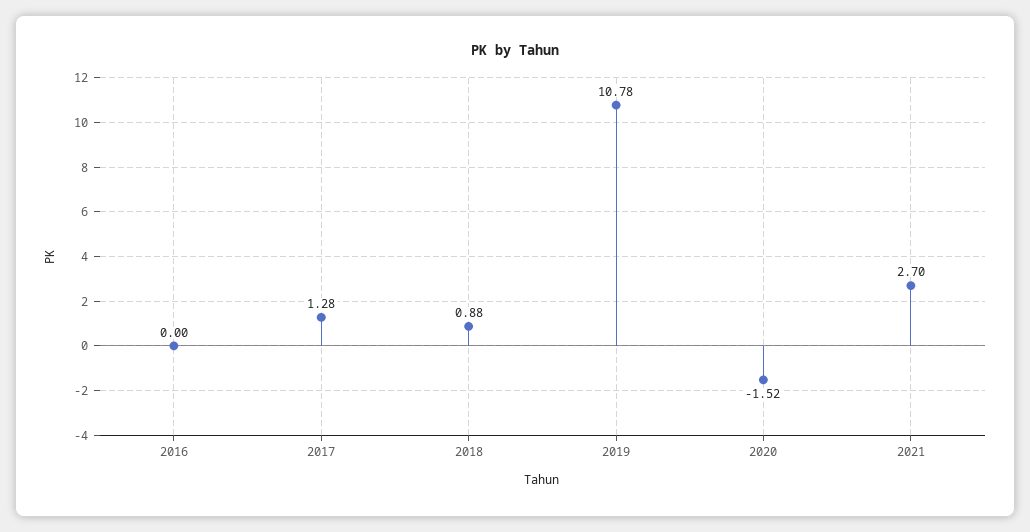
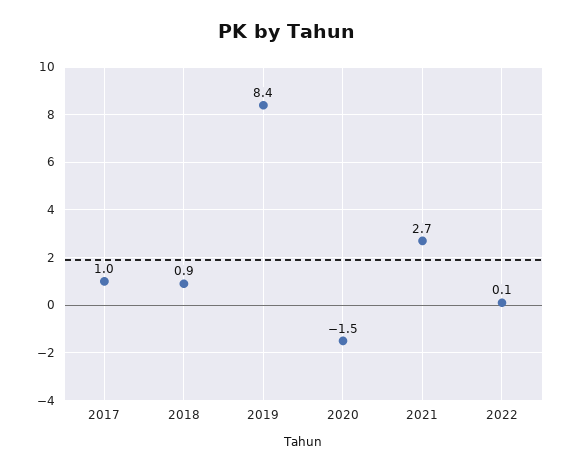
2016: 0 -> none
2017: 1.28 -> 1
2019: 10.78 -> 8.4
2022: none -> 0.1

